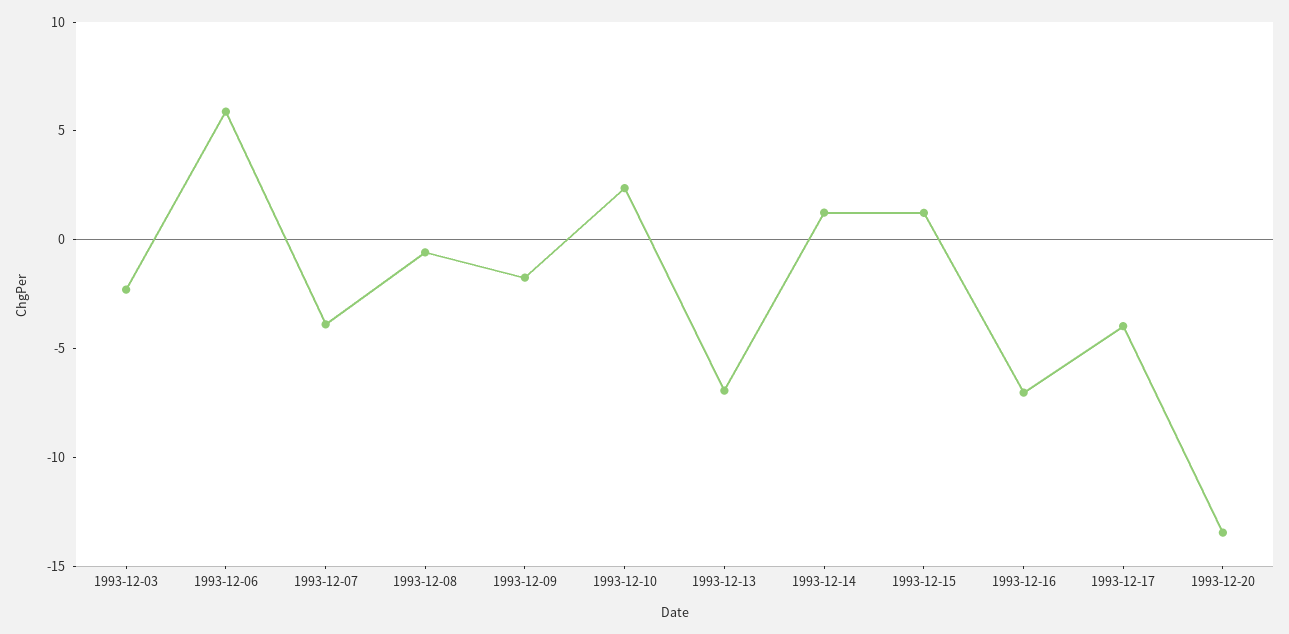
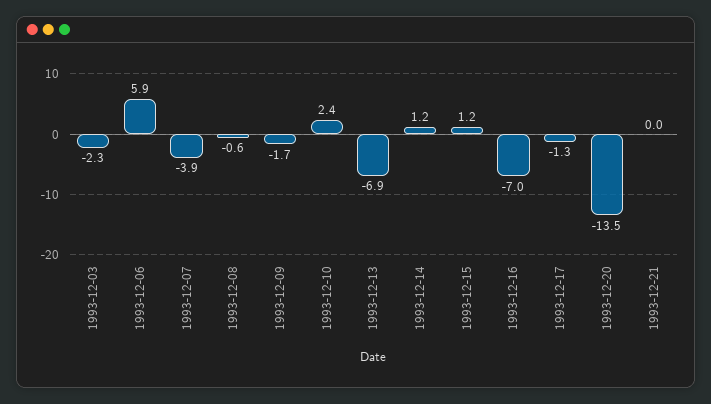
1993-12-17: -4 -> -1.3
1993-12-21: none -> 0

